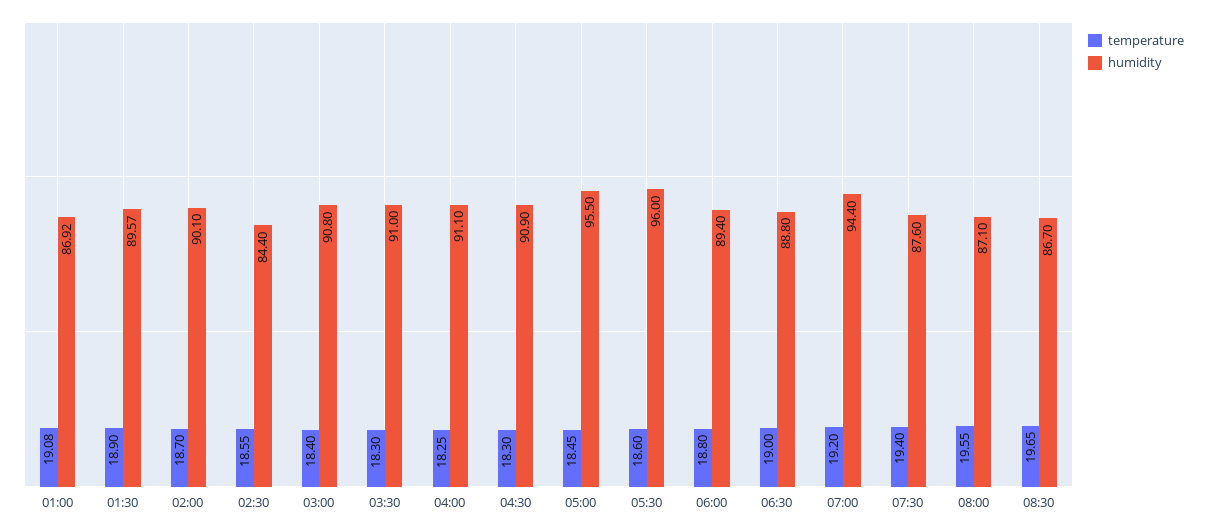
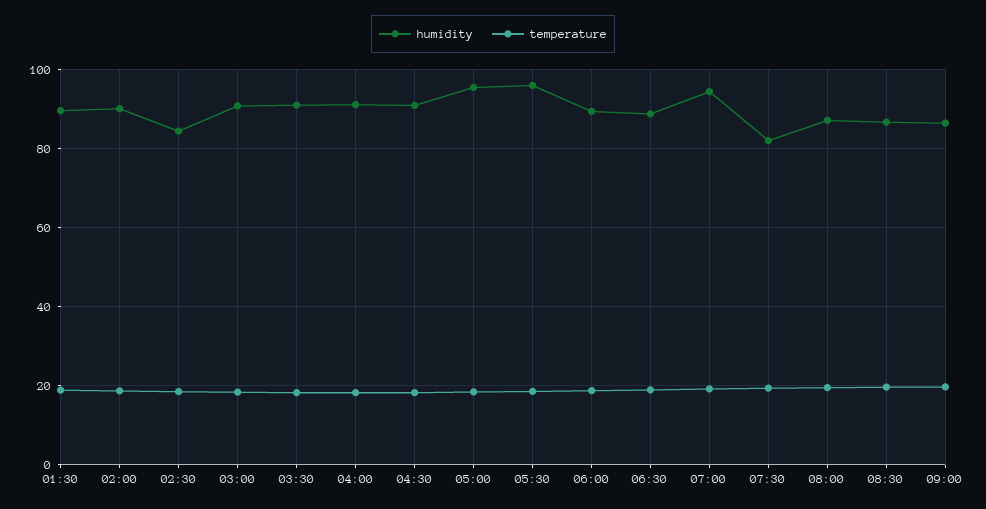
temperature, 01:00: 19.08 -> none
humidity, 01:00: 86.92 -> none
humidity, 07:30: 87.6 -> 82
humidity, 09:00: none -> 86
temperature, 09:00: none -> 20

